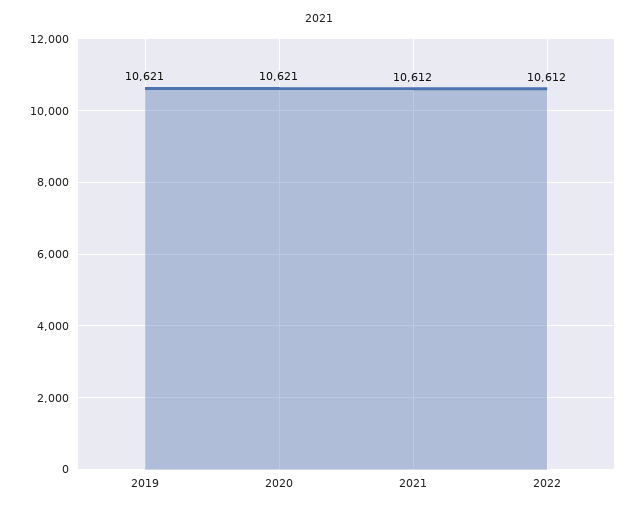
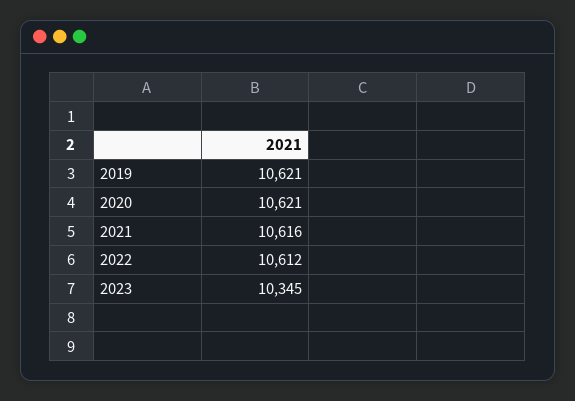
2021: 10612 -> 10616
2023: none -> 10345

